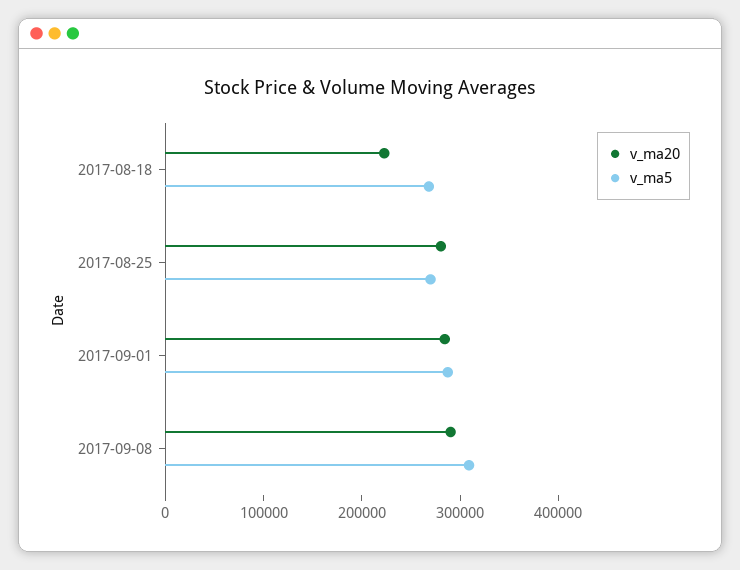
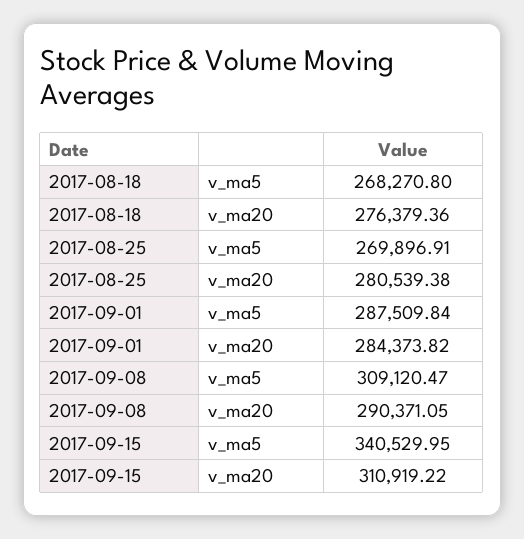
v_ma20, 2017-08-18: 220000 -> 276379.36
v_ma5, 2017-09-15: none -> 340529.95
v_ma20, 2017-09-15: none -> 310919.22

